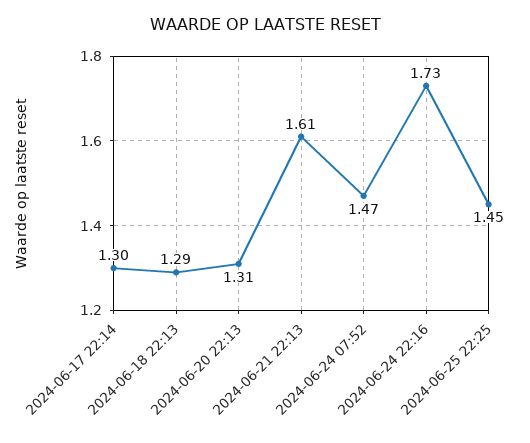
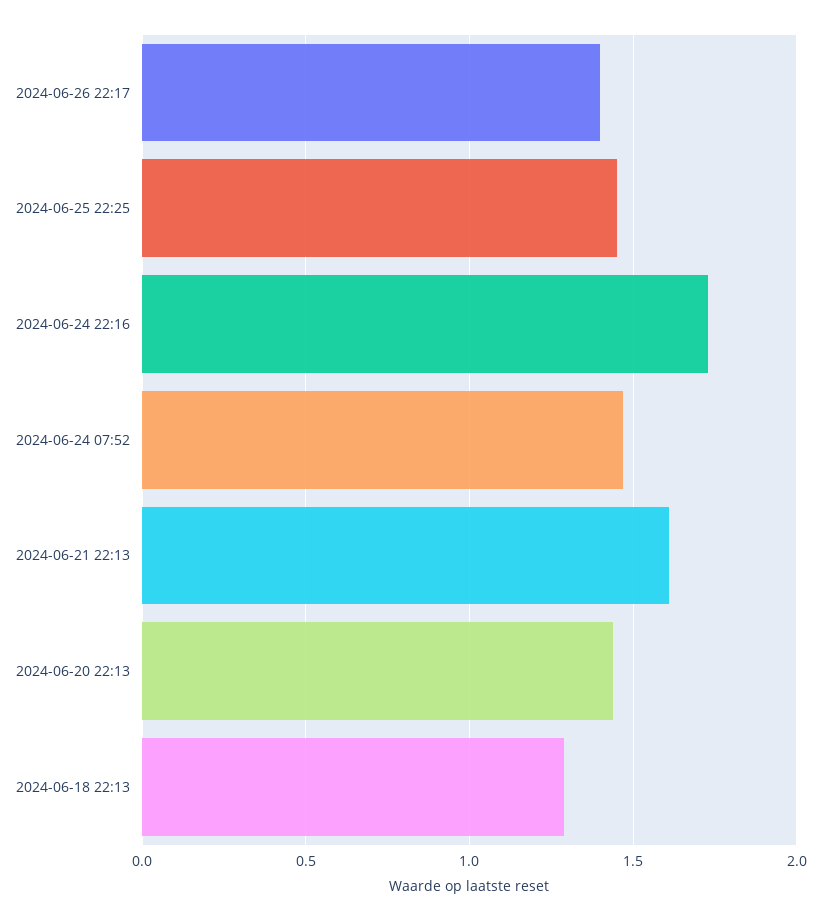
2024-06-17 22:14: 1.3 -> none
2024-06-20 22:13: 1.31 -> 1.45
2024-06-26 22:17: none -> 1.4

